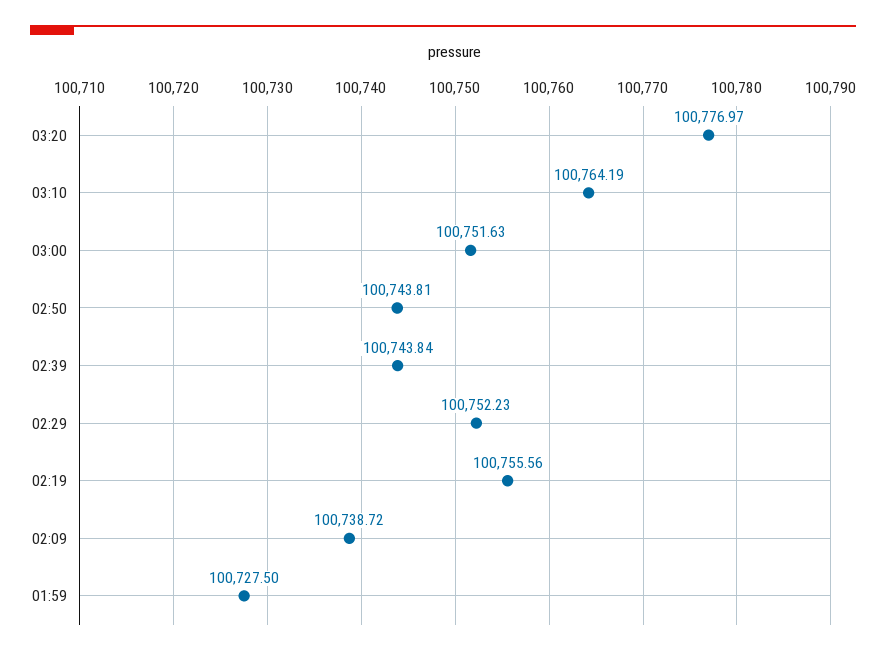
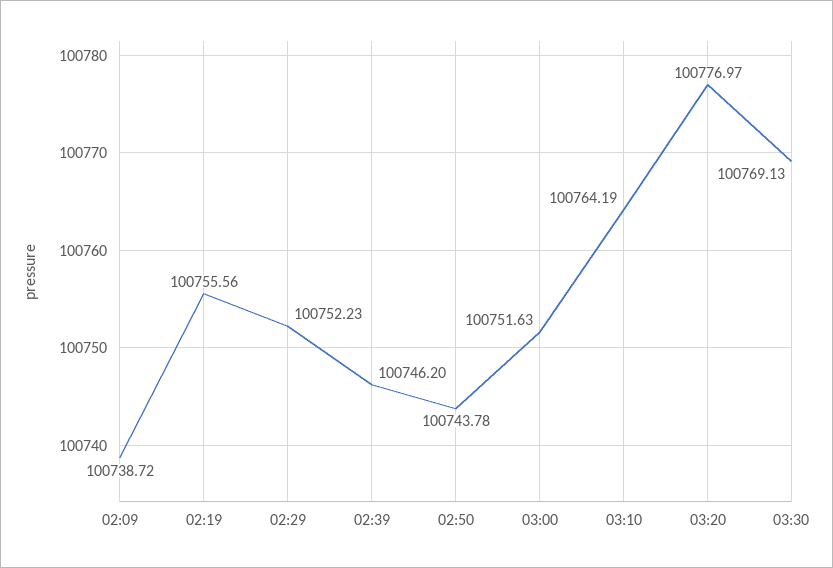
02:50: 100743.81 -> 100743.78
02:39: 100743.84 -> 100746.2
01:59: 100727.5 -> none
03:30: none -> 100769.13

